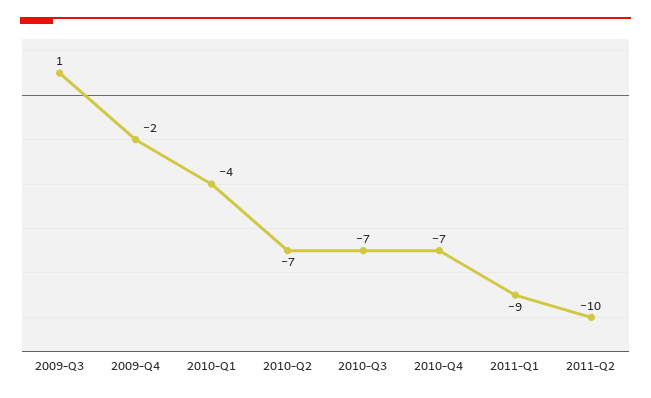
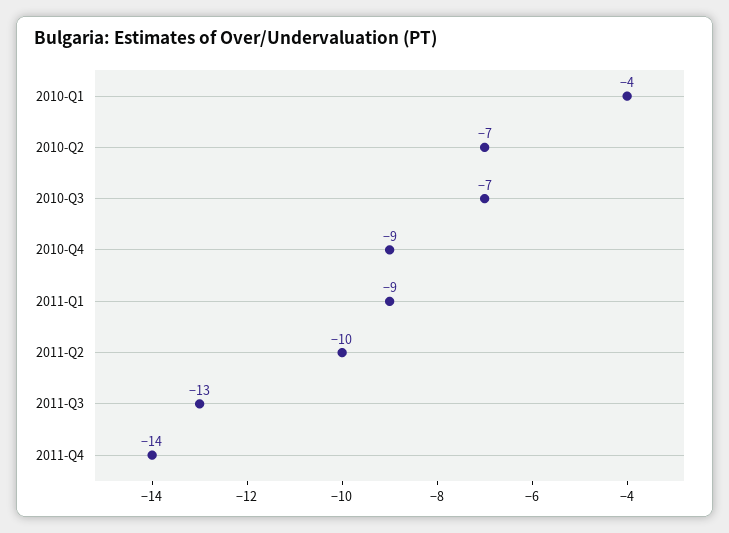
2009-Q3: 1 -> none
2009-Q4: -2 -> none
2010-Q4: -7 -> -9
2011-Q3: none -> -13
2011-Q4: none -> -14

